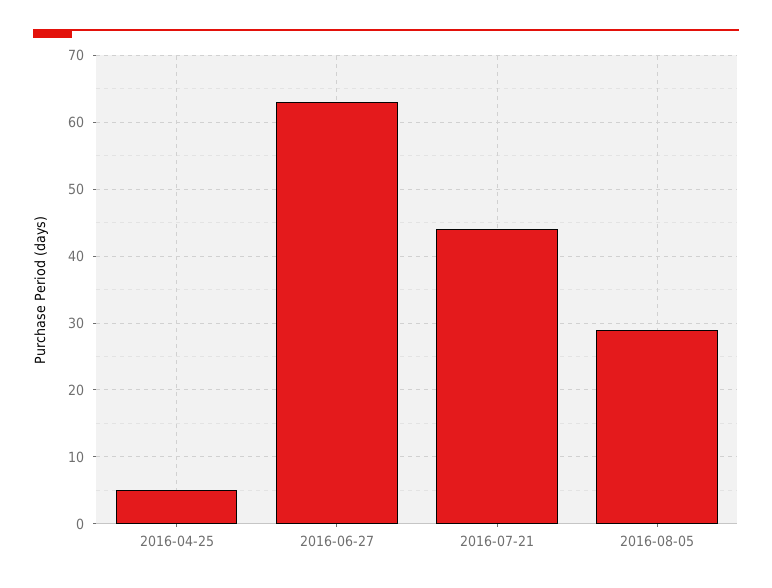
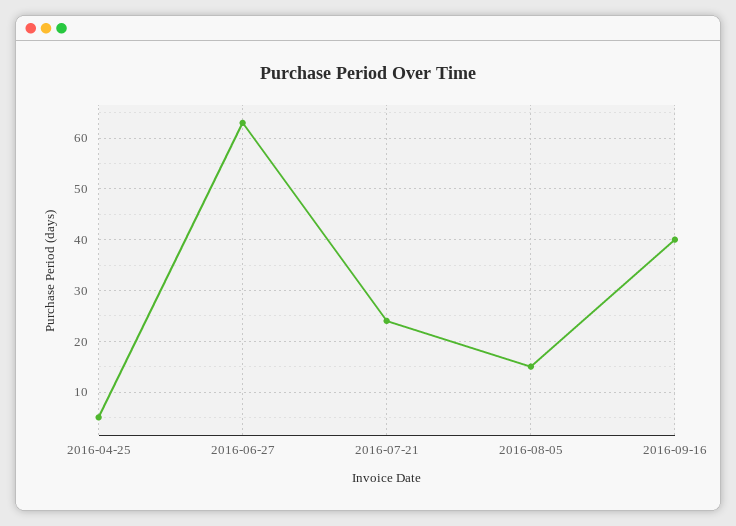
2016-07-21: 44 -> 25
2016-08-05: 29 -> 15
2016-09-16: none -> 40

